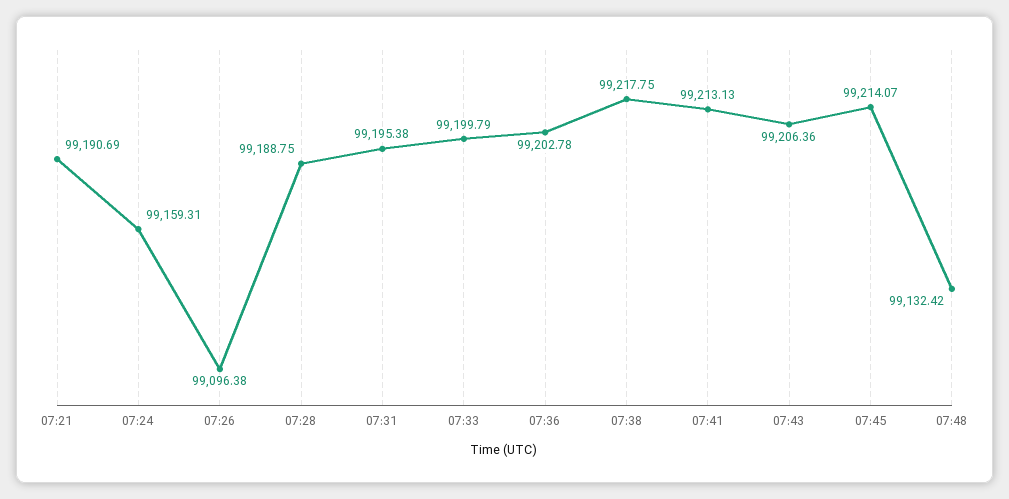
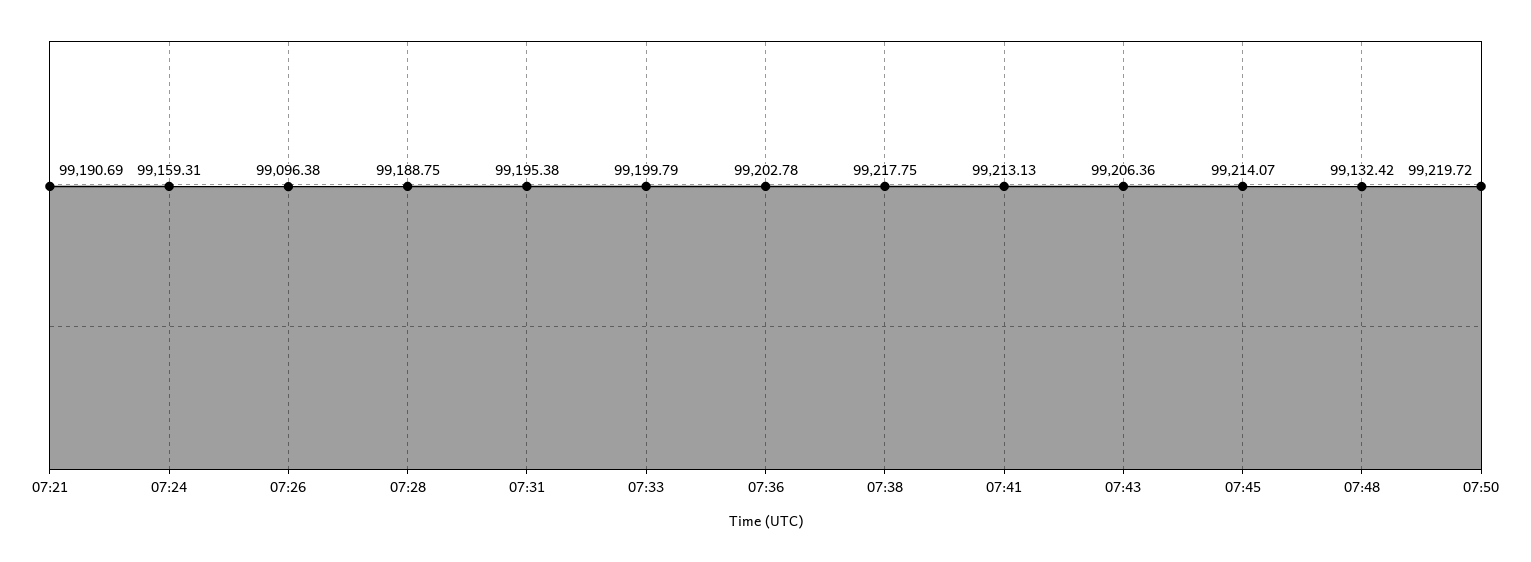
07:50: none -> 99219.72

